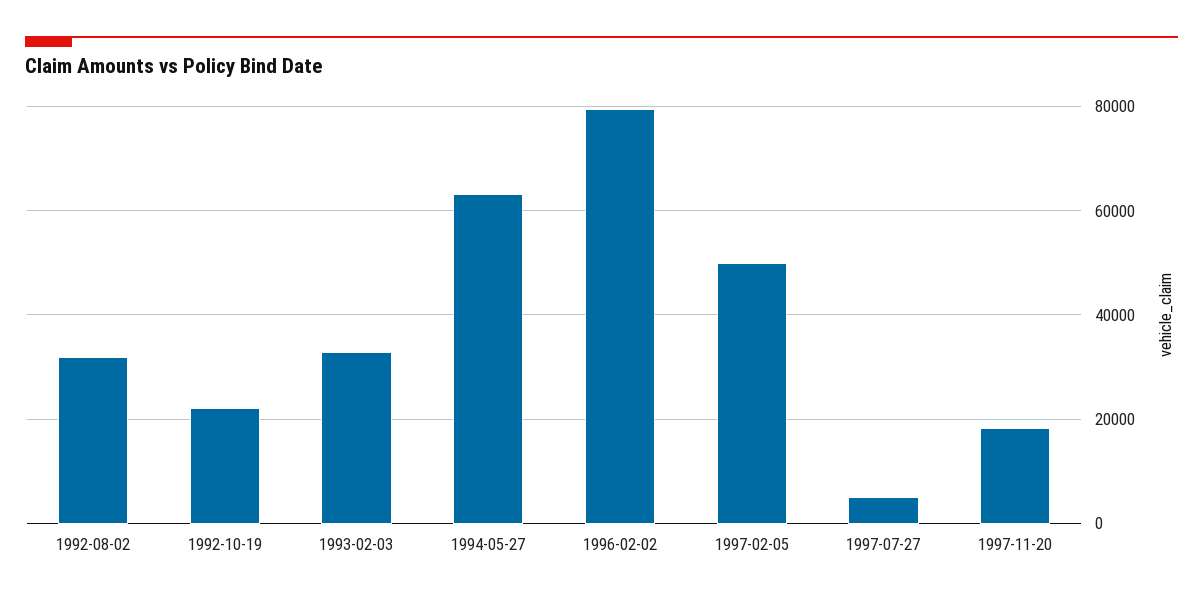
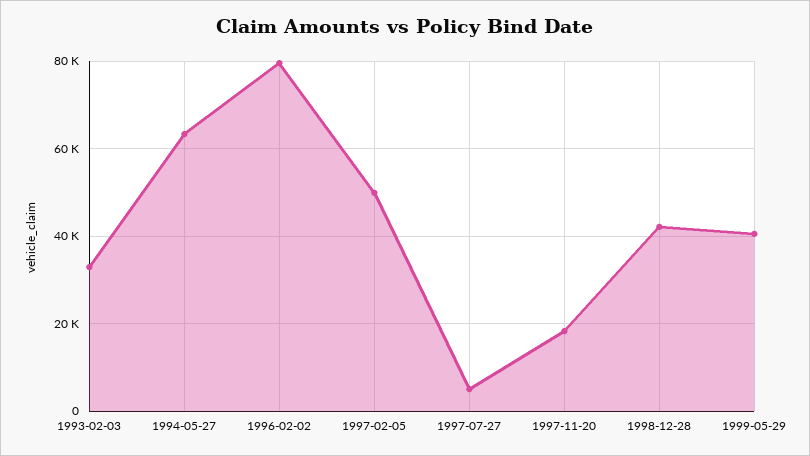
1992-08-02: 32000 -> none
1992-10-19: 22000 -> none
1998-12-28: none -> 42000
1999-05-29: none -> 40000

